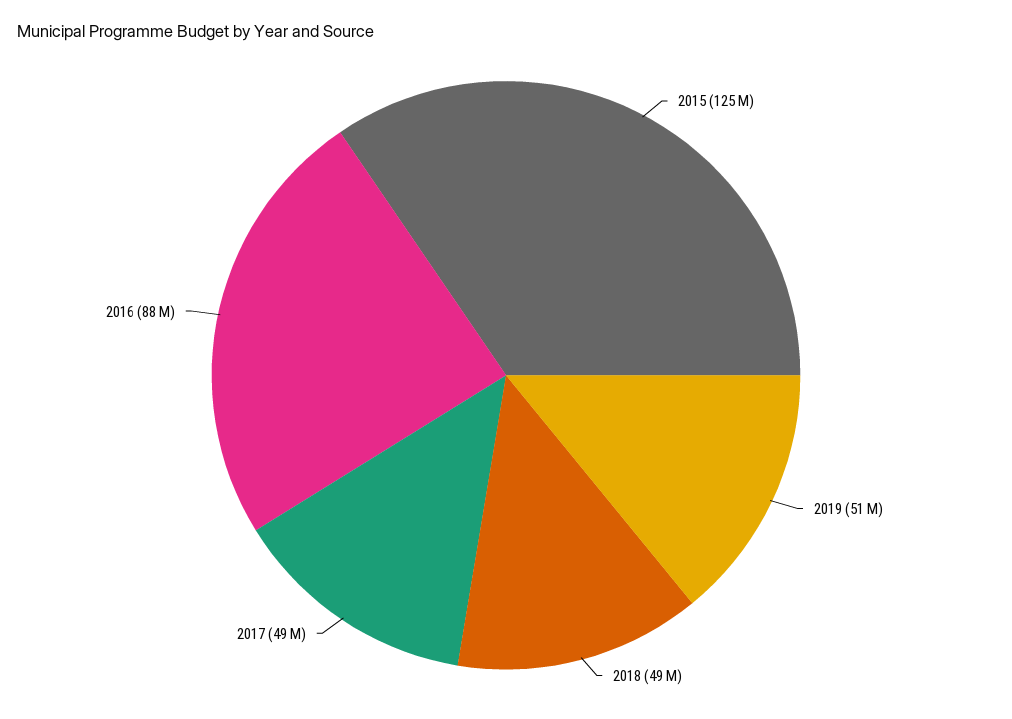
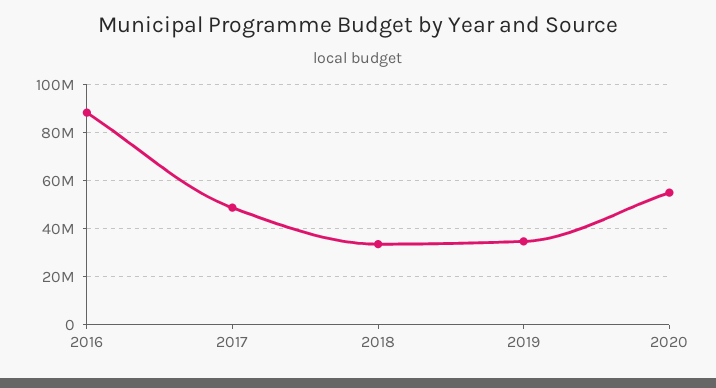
2015: 125000000 -> none
2019: 51000000 -> 35000000
2018: 49000000 -> 35000000
2020: none -> 55000000

